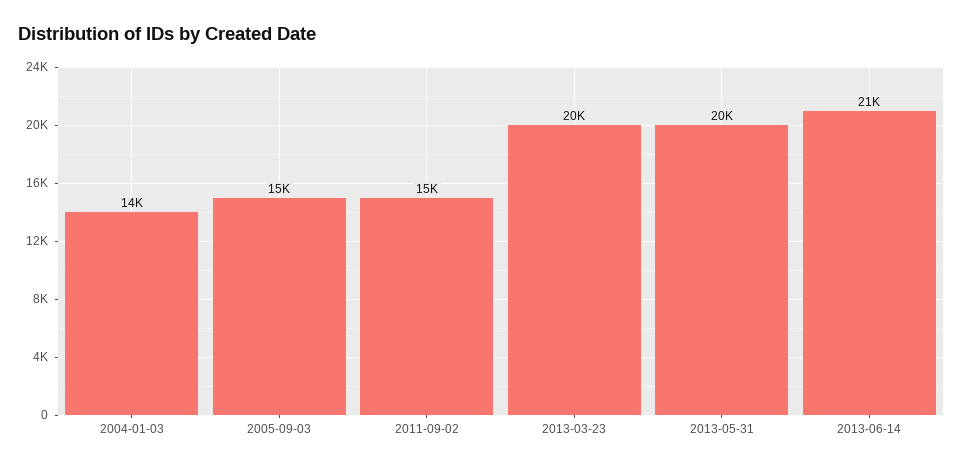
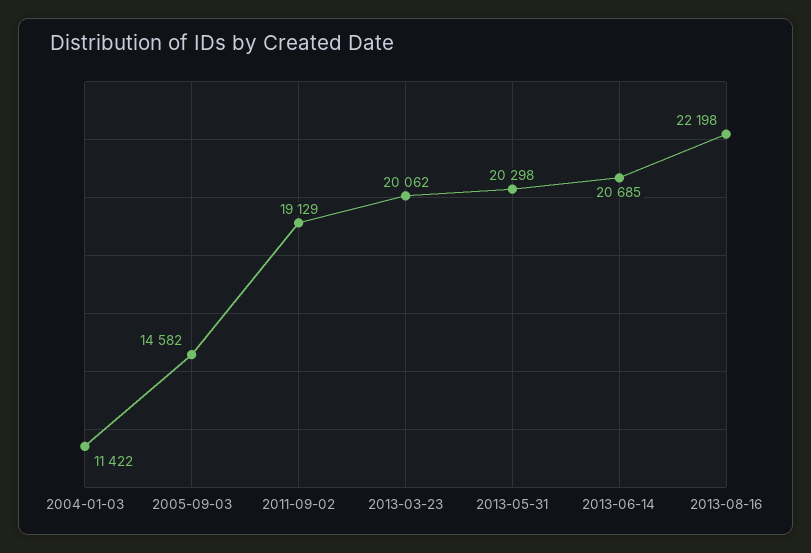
2004-01-03: 14000 -> 11422
2011-09-02: 15000 -> 19129
2013-08-16: none -> 22198

